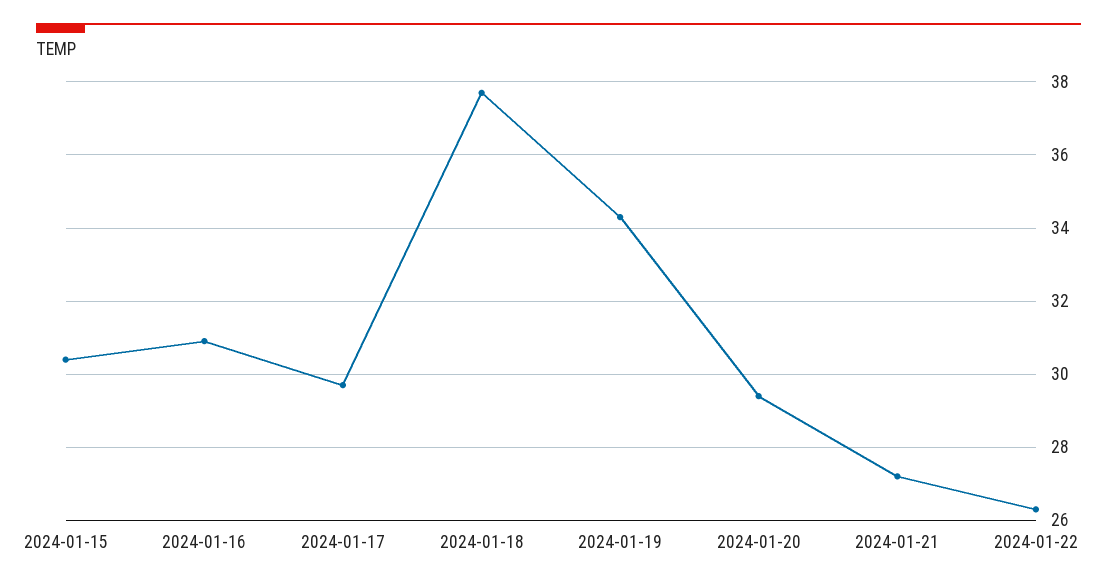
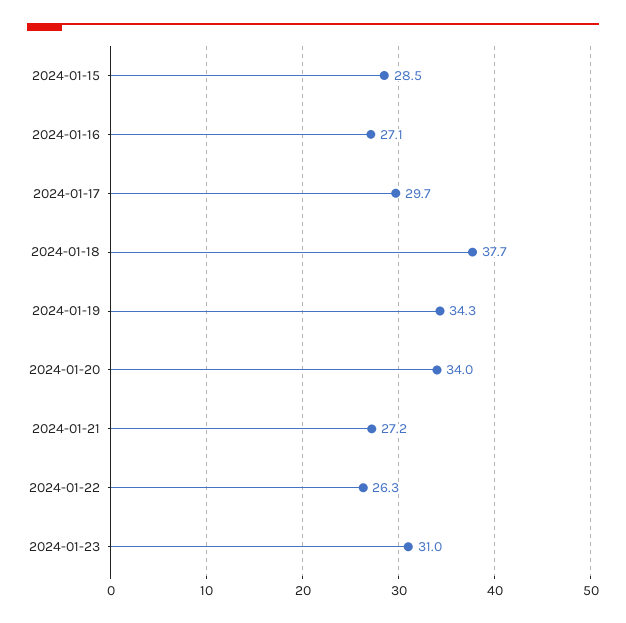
2024-01-15: 30.5 -> 28.5
2024-01-16: 31 -> 27.1
2024-01-20: 29.5 -> 34
2024-01-23: none -> 31

